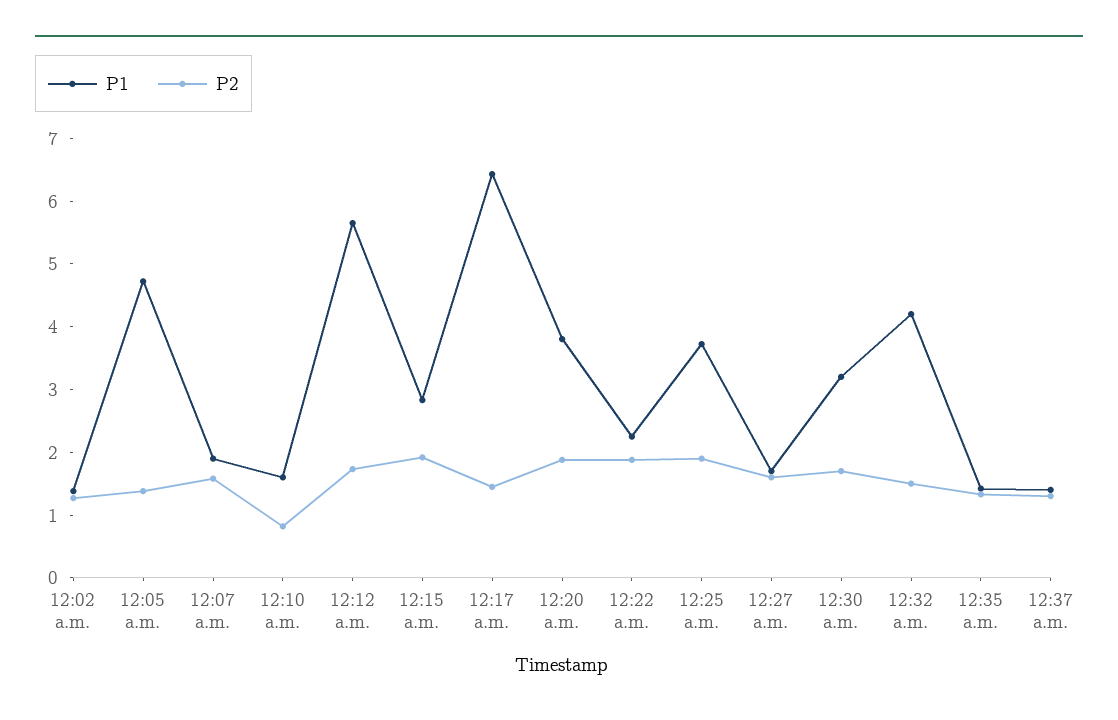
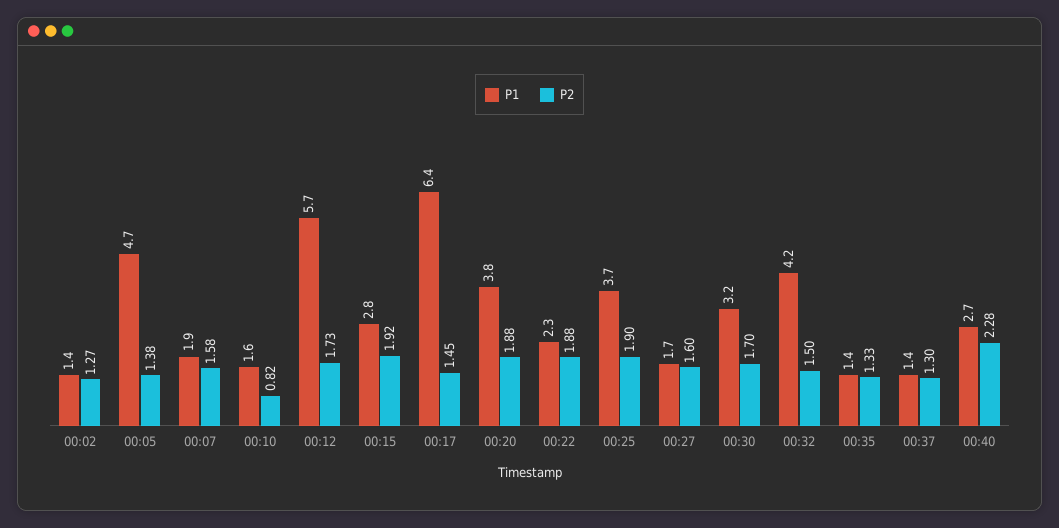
P1, 00:40: none -> 2.7
P2, 00:40: none -> 2.28

